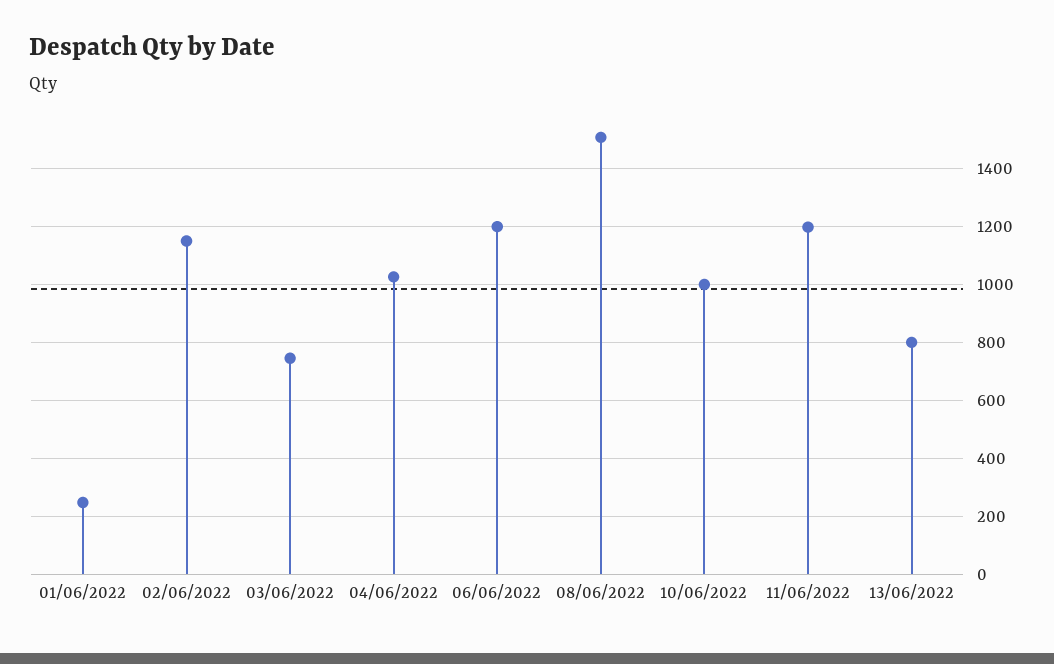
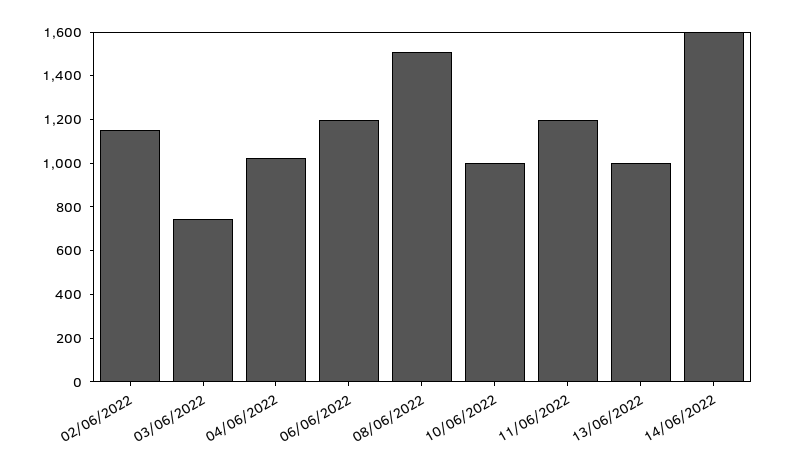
01/06/2022: 250 -> none
13/06/2022: 800 -> 1000
14/06/2022: none -> 1600

